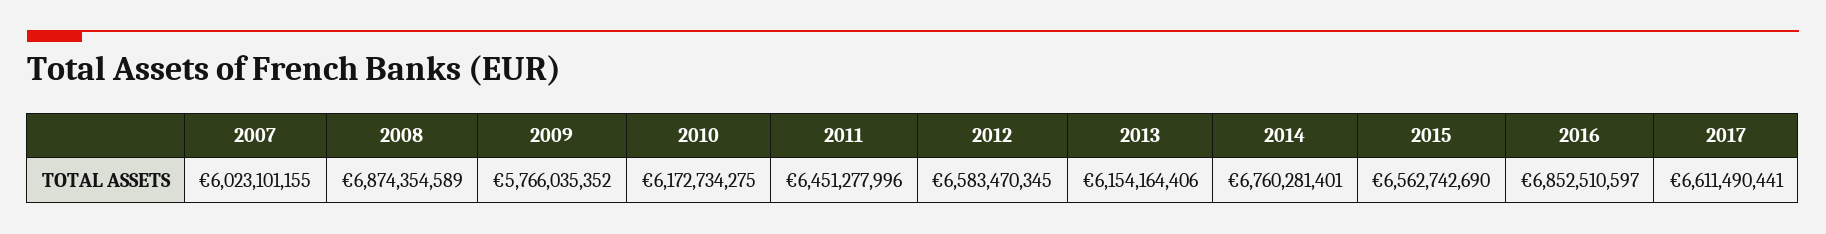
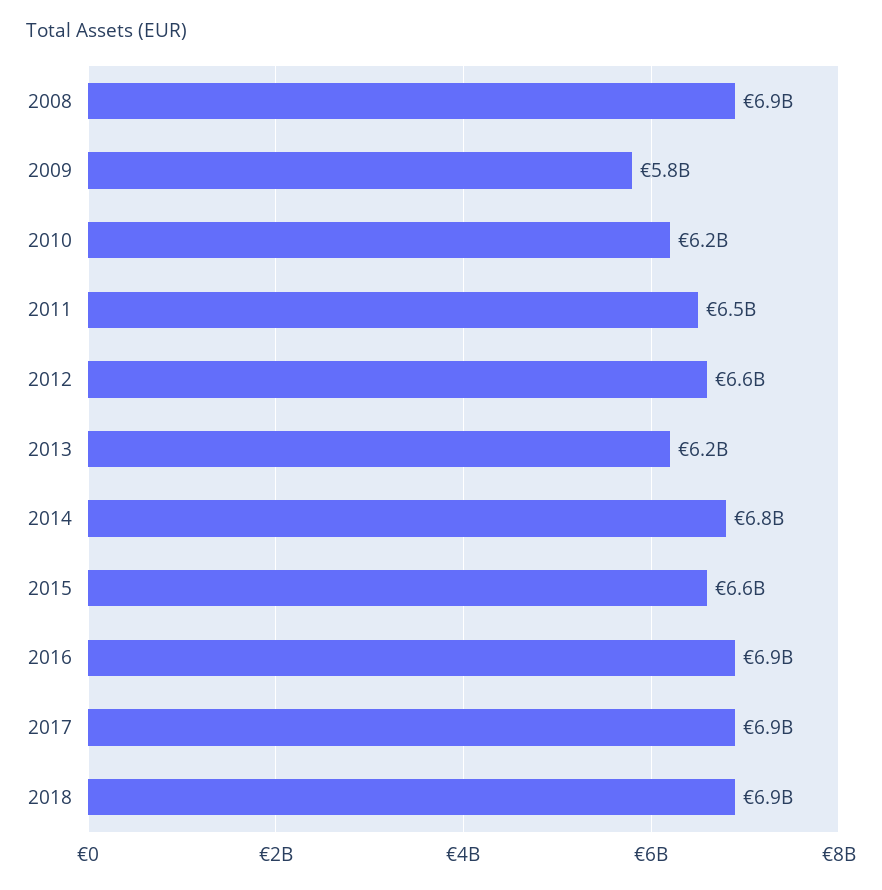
2007: 6023101155 -> none
2017: 6611490441 -> 6900000000
2018: none -> 6900000000

